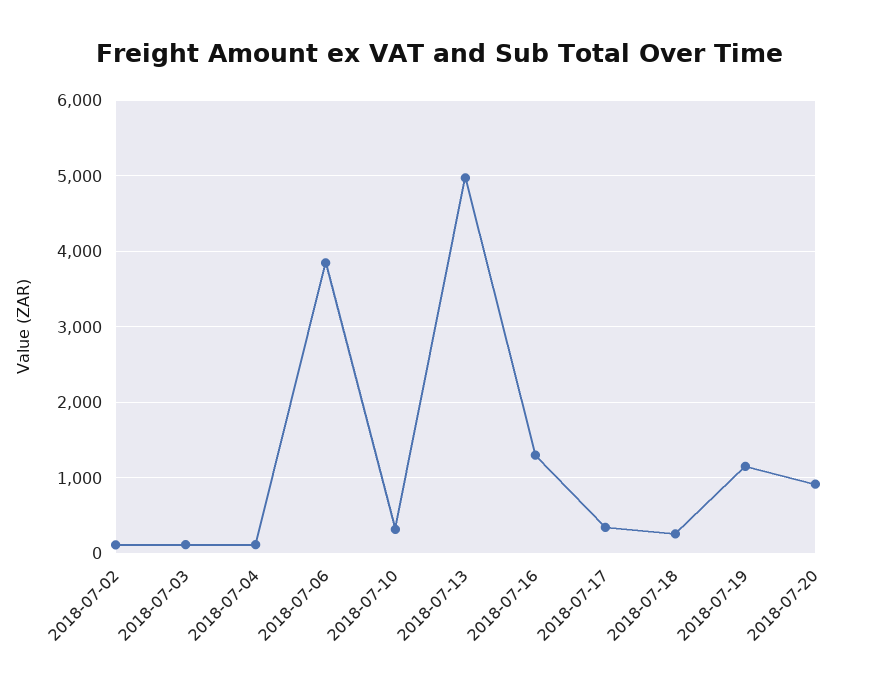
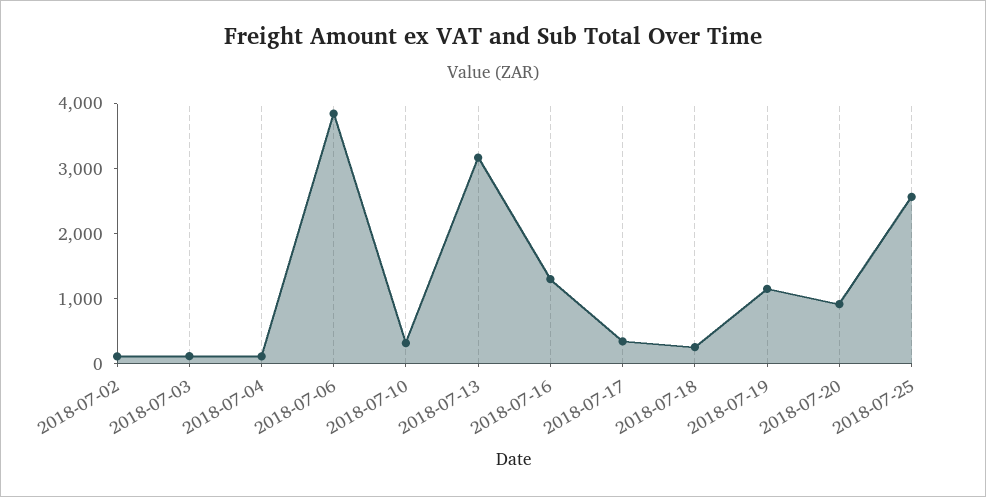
2018-07-13: 5000 -> 3200
2018-07-25: none -> 2600

